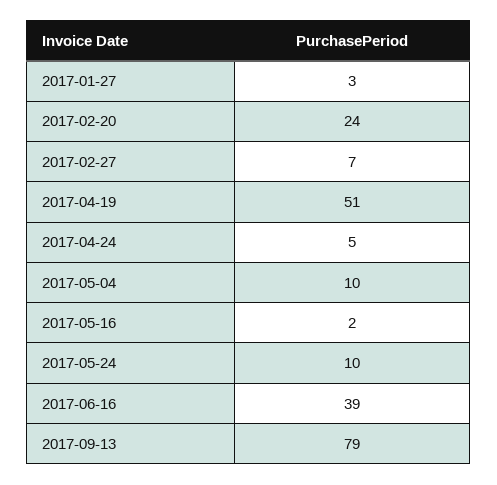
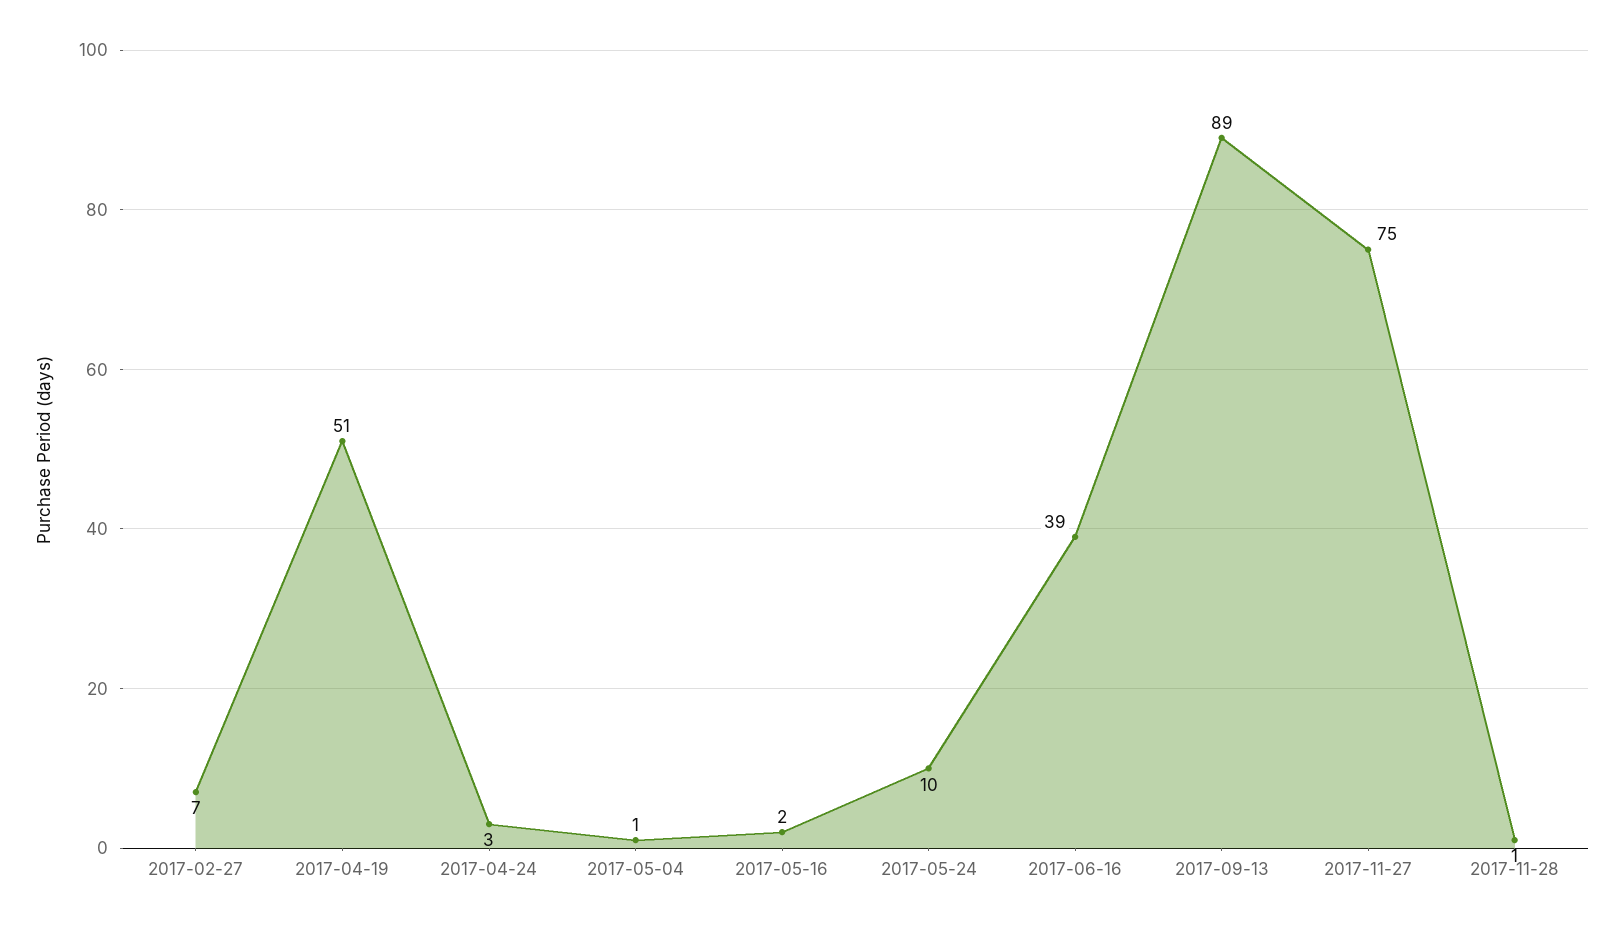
2017-01-27: 3 -> none
2017-02-20: 24 -> none
2017-04-24: 5 -> 3
2017-05-04: 10 -> 1
2017-09-13: 79 -> 89
2017-11-27: none -> 75
2017-11-28: none -> 1

